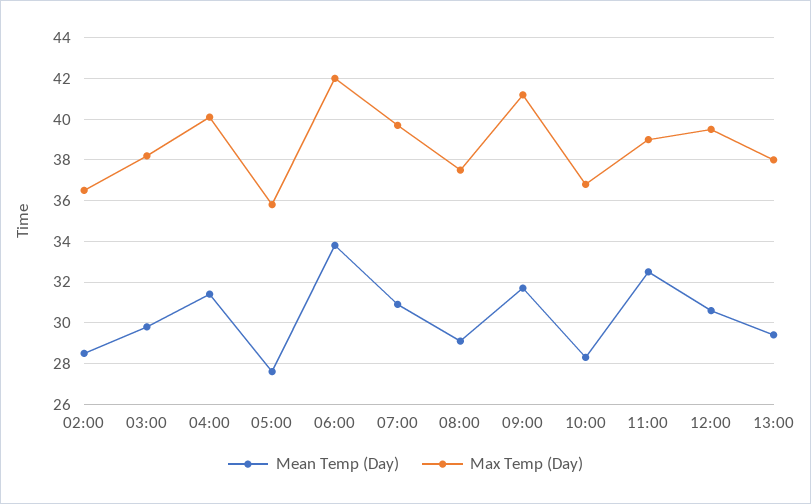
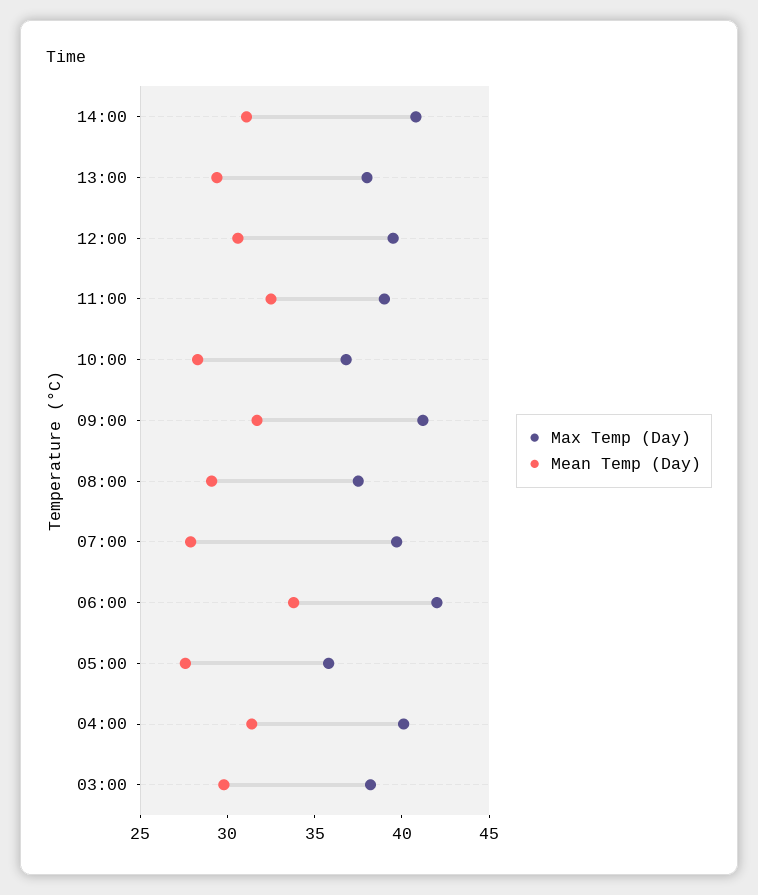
Mean Temp (Day), 02:00: 28.5 -> none
Max Temp (Day), 02:00: 36.5 -> none
Mean Temp (Day), 07:00: 31 -> 28
Max Temp (Day), 14:00: none -> 41
Mean Temp (Day), 14:00: none -> 31

